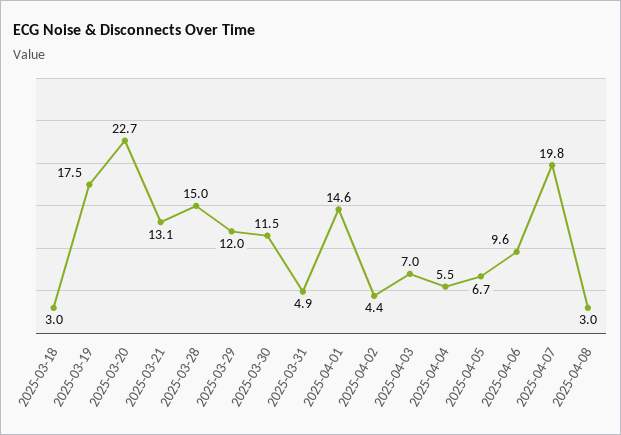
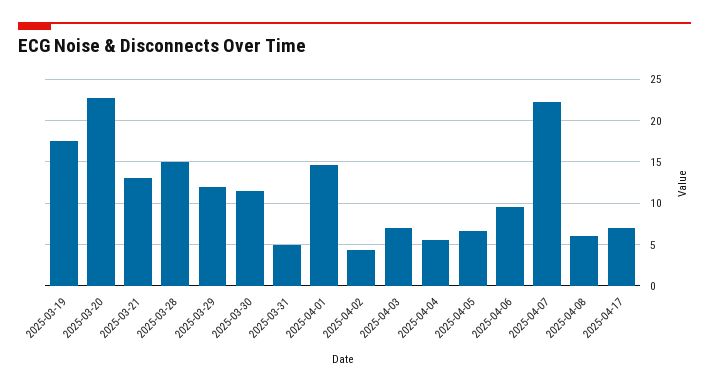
2025-03-18: 3 -> none
2025-04-07: 19.8 -> 22
2025-04-08: 3 -> 6
2025-04-17: none -> 7

